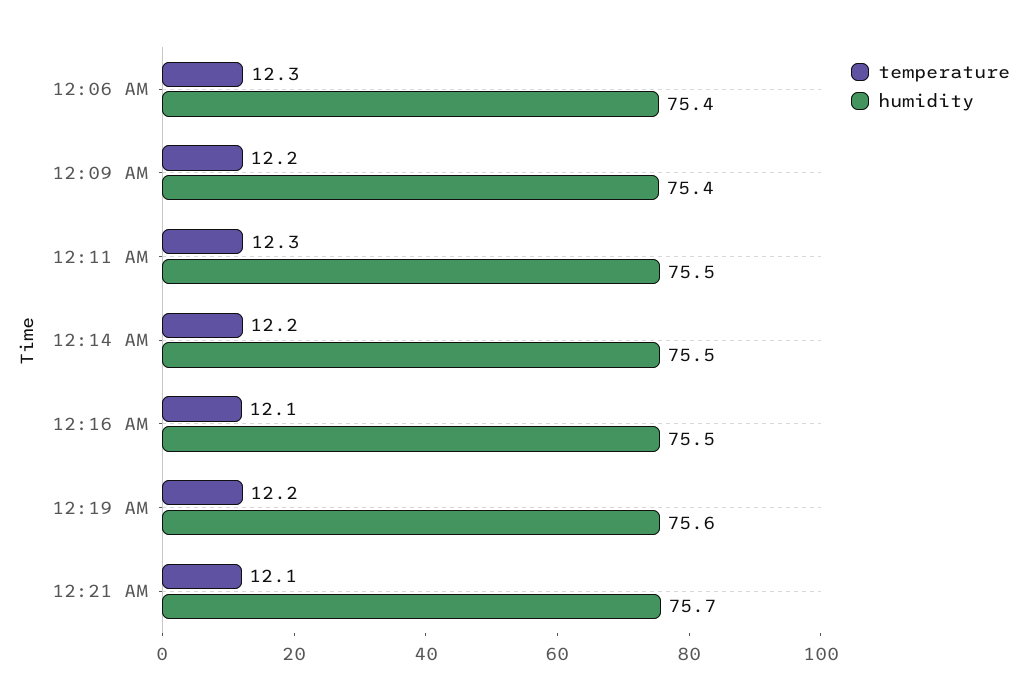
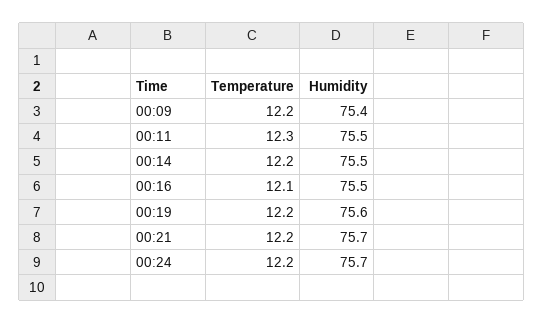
temperature, 12:06 AM: 12.3 -> none
humidity, 12:06 AM: 75.4 -> none
temperature, 12:21 AM: 12.1 -> 12.2
temperature, 00:24: none -> 12.2
humidity, 00:24: none -> 75.7

